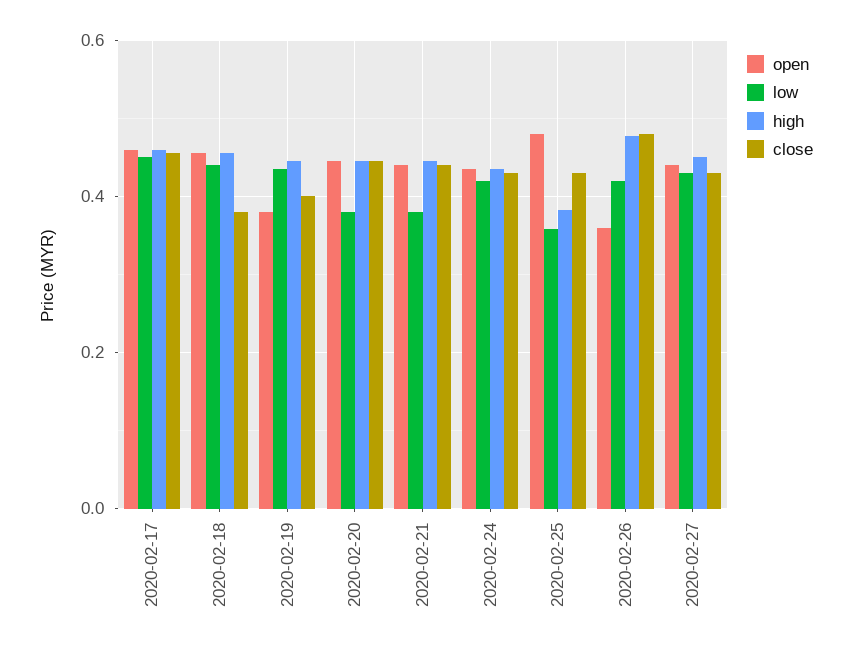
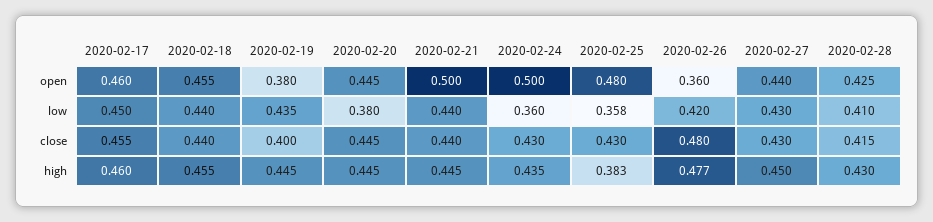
close, 2020-02-18: 0.38 -> 0.44
open, 2020-02-21: 0.44 -> 0.5
low, 2020-02-21: 0.38 -> 0.44
open, 2020-02-24: 0.44 -> 0.5
low, 2020-02-24: 0.42 -> 0.36
open, 2020-02-28: none -> 0.425
low, 2020-02-28: none -> 0.41
close, 2020-02-28: none -> 0.415
high, 2020-02-28: none -> 0.43

